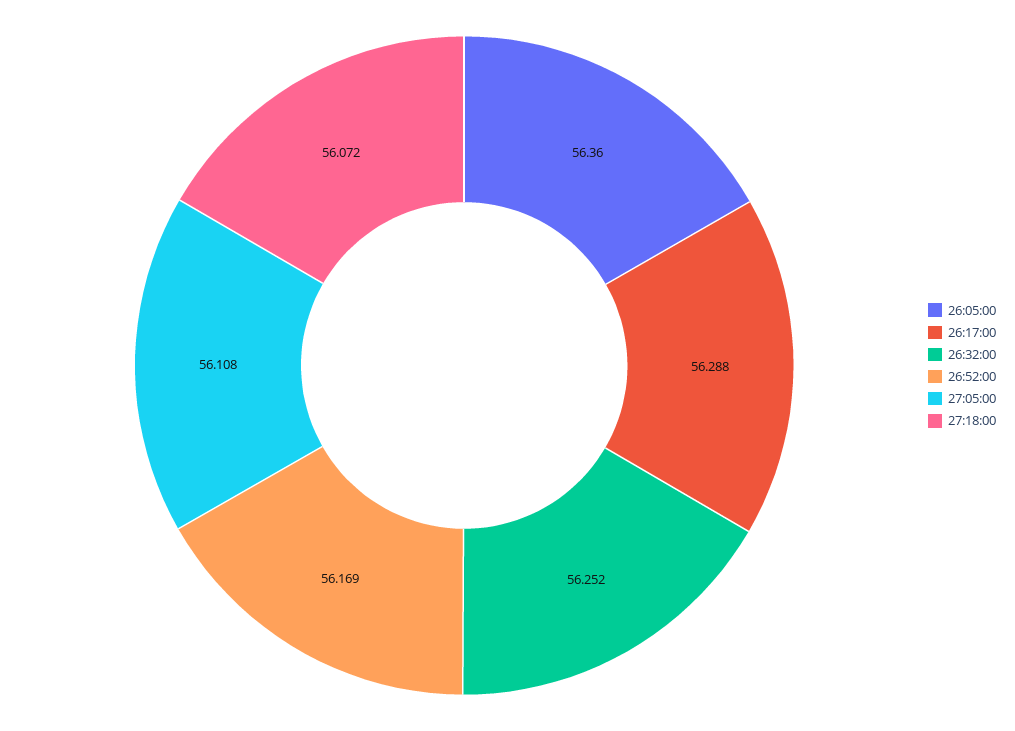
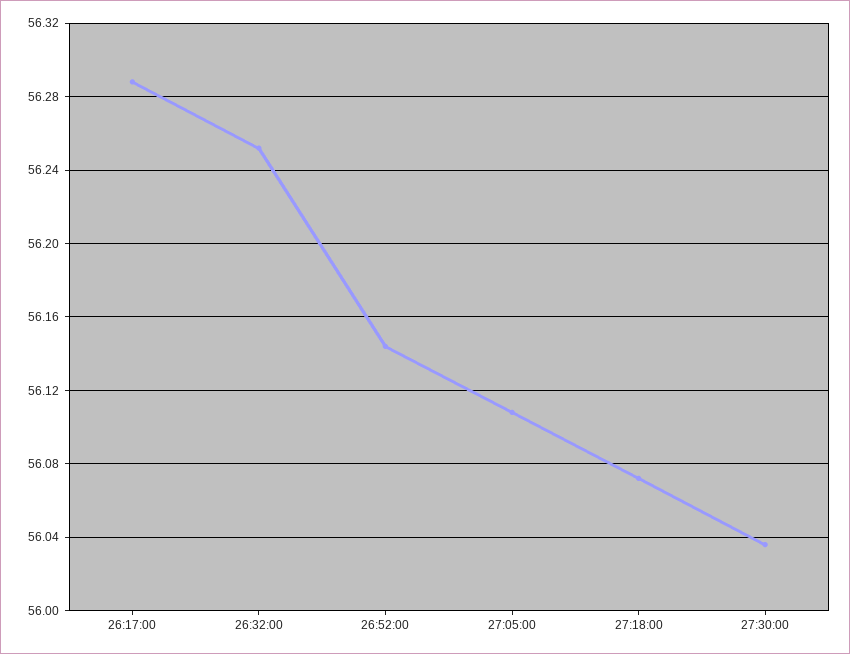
26:05:00: 56.36 -> none
26:52:00: 56.169 -> 56.145
27:30:00: none -> 56.035

